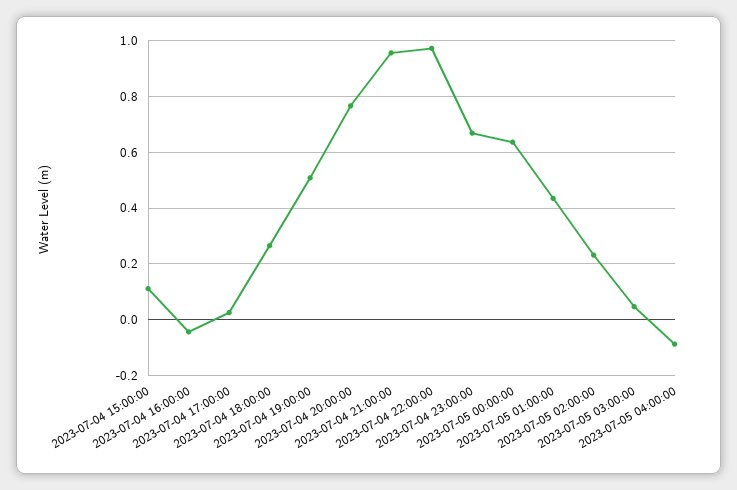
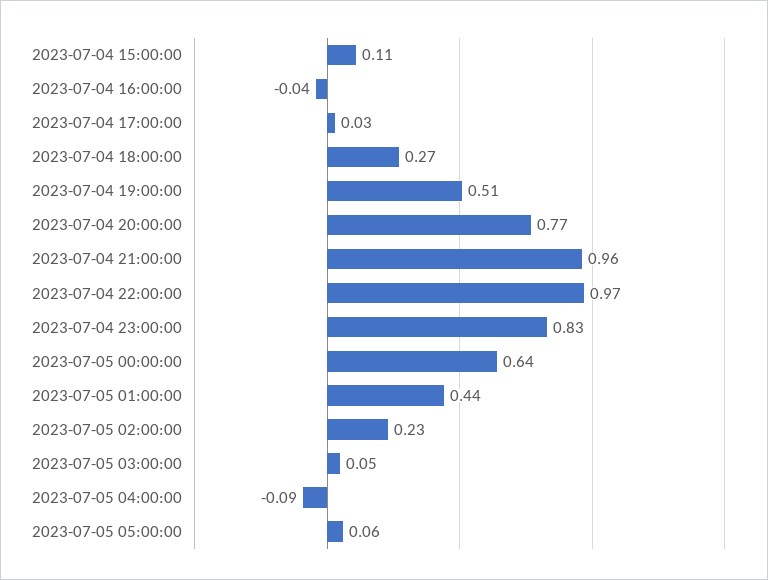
2023-07-04 23:00:00: 0.675 -> 0.83
2023-07-05 05:00:00: none -> 0.06

